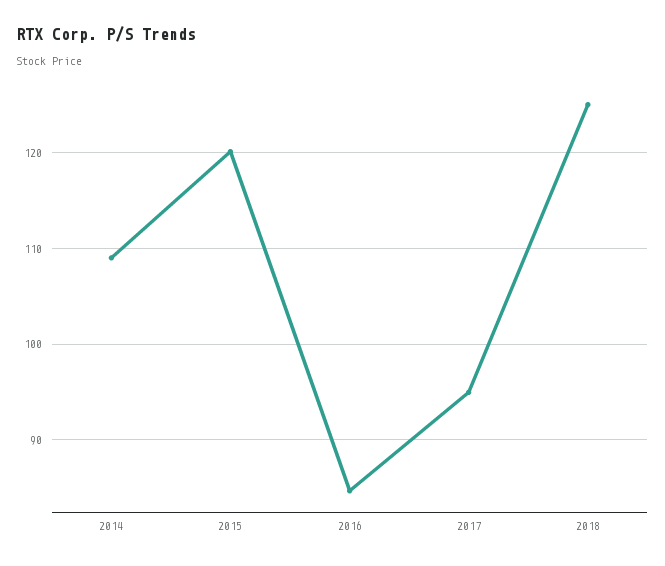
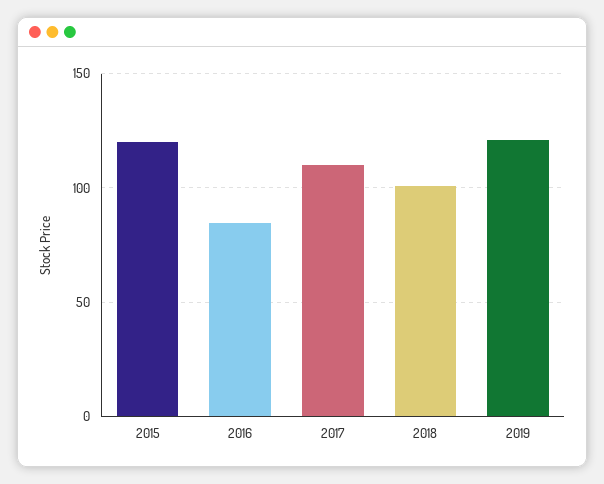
2014: 109 -> none
2017: 95 -> 110
2018: 125 -> 100
2019: none -> 120

